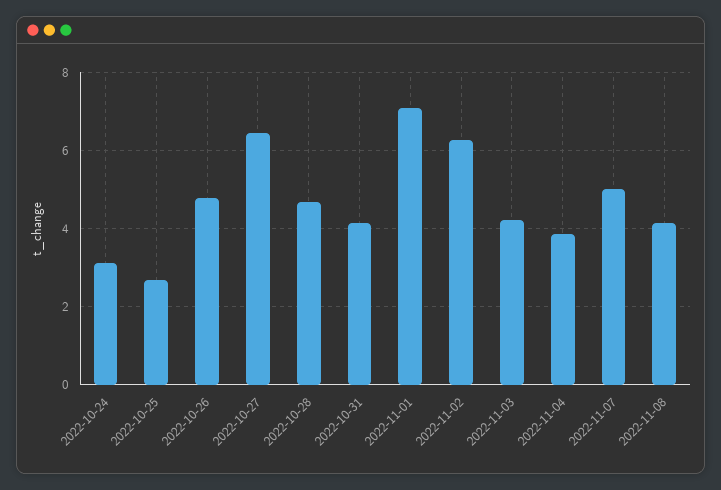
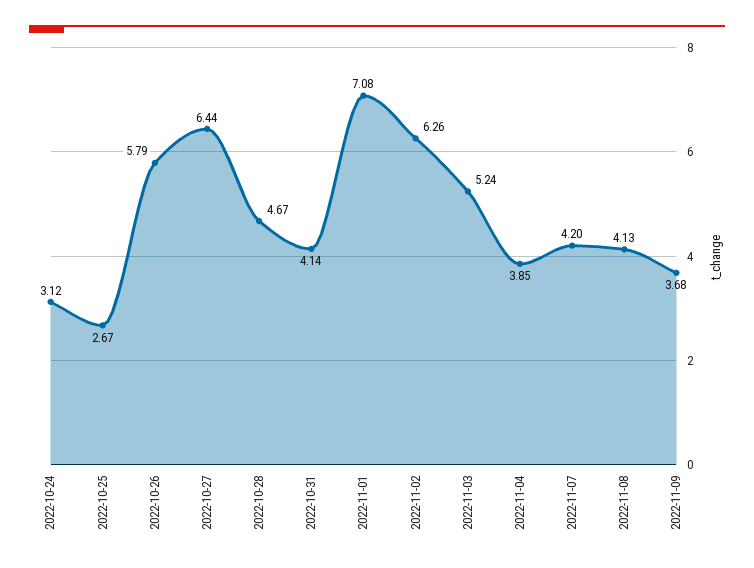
2022-10-26: 4.8 -> 5.79
2022-11-03: 4.2 -> 5.24
2022-11-07: 5 -> 4.2
2022-11-09: none -> 3.68

